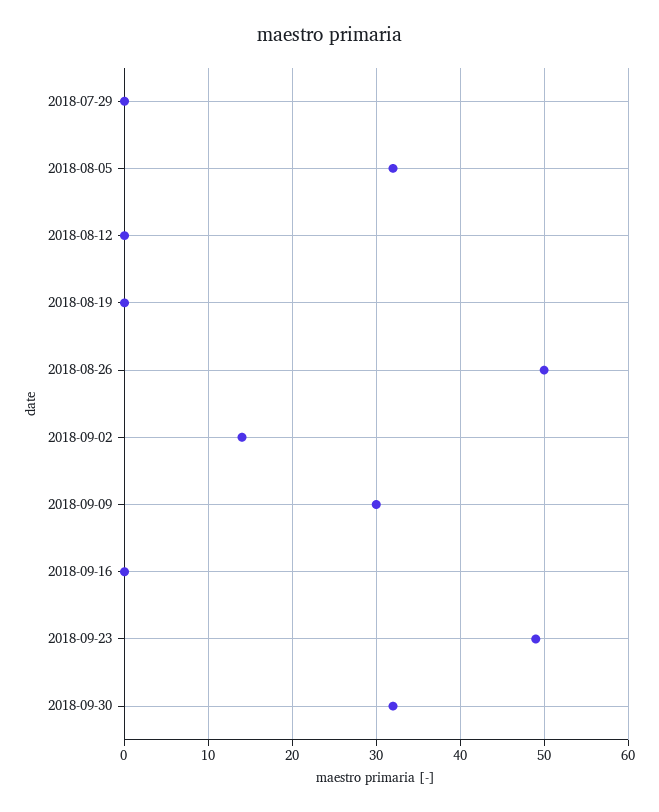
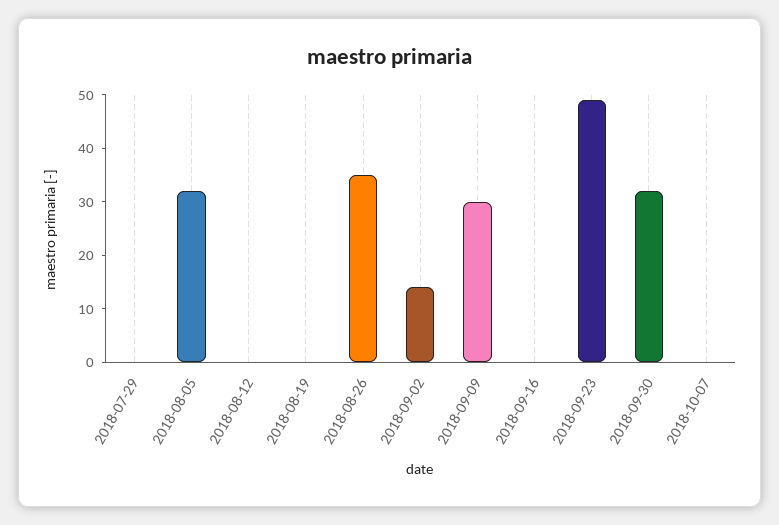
2018-08-26: 50 -> 35
2018-10-07: none -> 0

